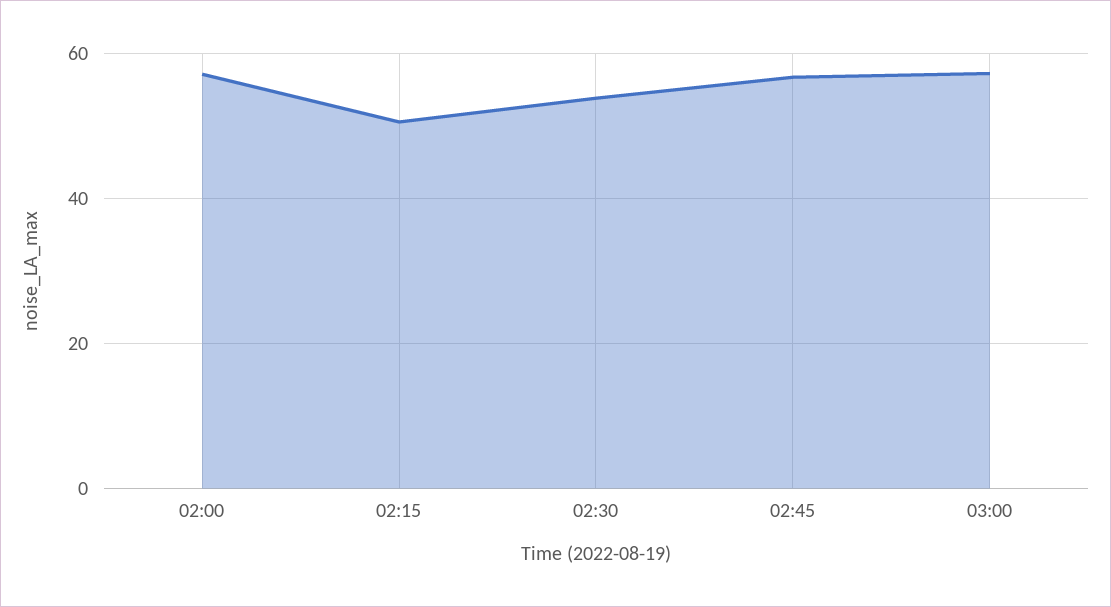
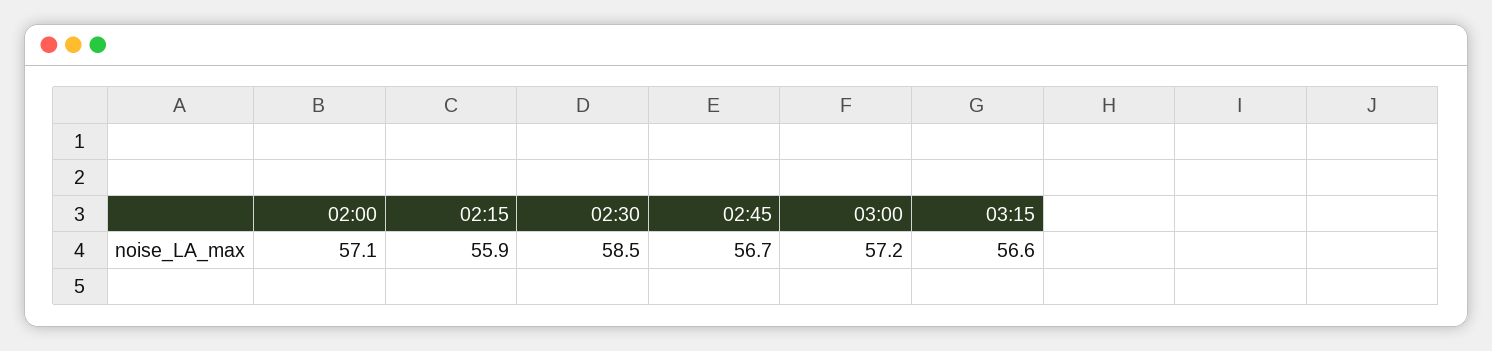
02:15: 50 -> 55.9
02:30: 54 -> 58.5
03:15: none -> 56.6

